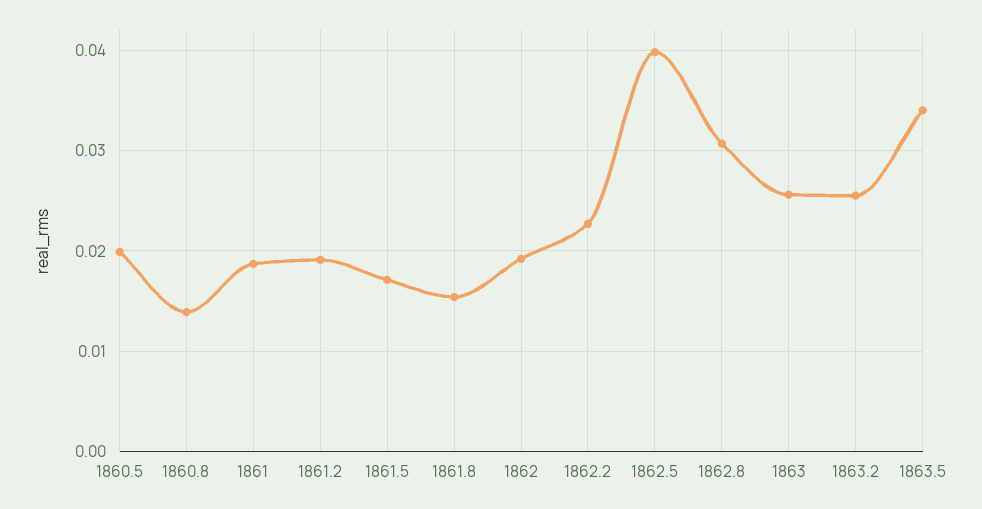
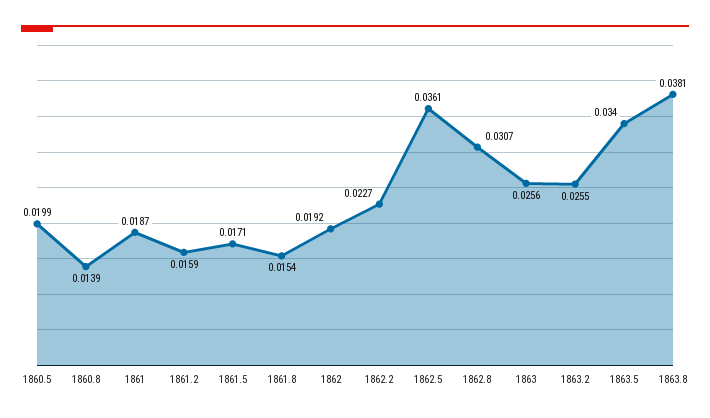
1861.2: 0.019 -> 0.0159
1862.5: 0.04 -> 0.0361
1863.8: none -> 0.0381

